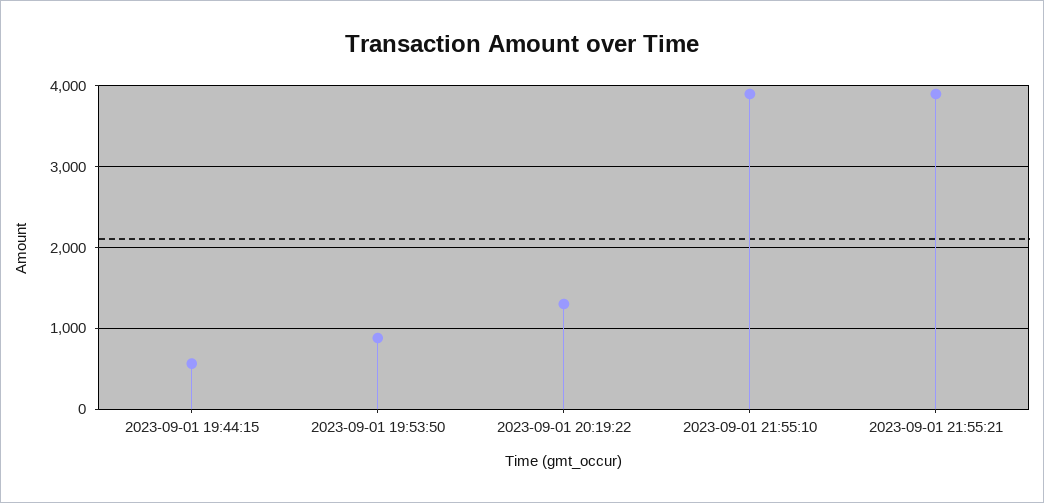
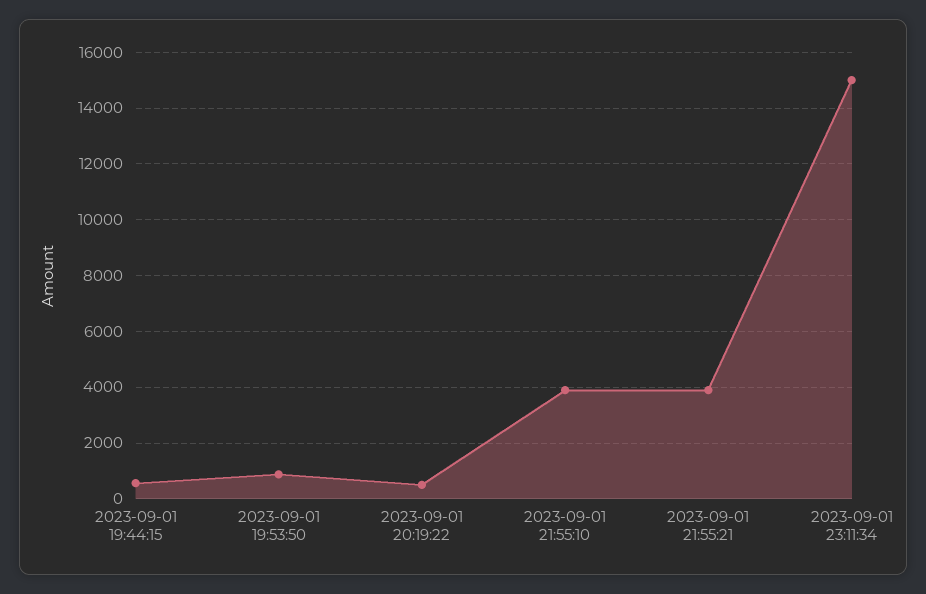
2023-09-01 20:19:22: 1300 -> 500
2023-09-01 23:11:34: none -> 15000

